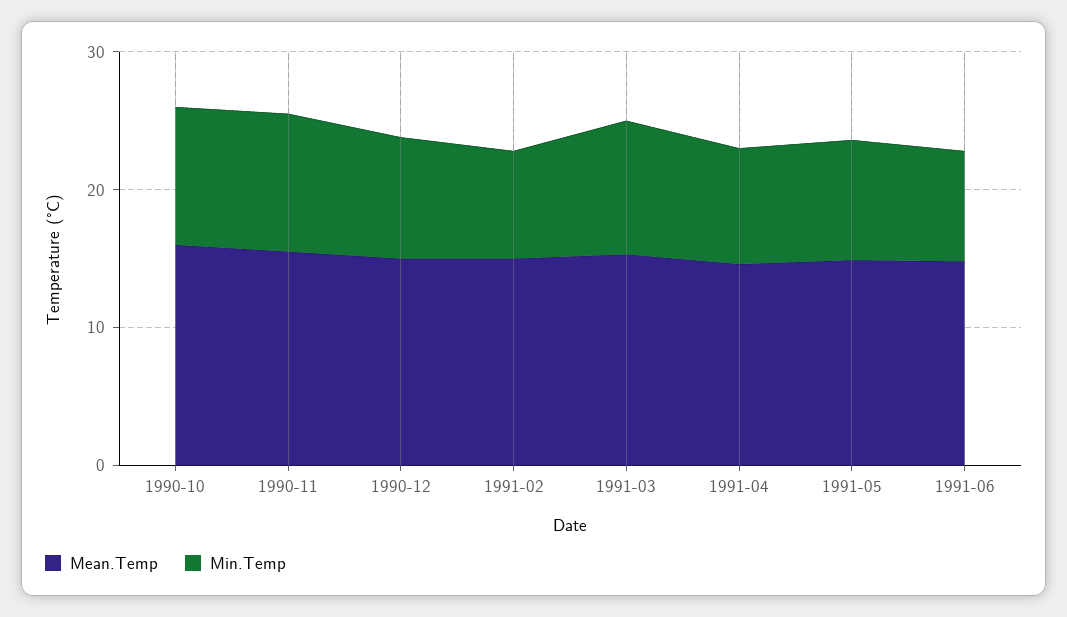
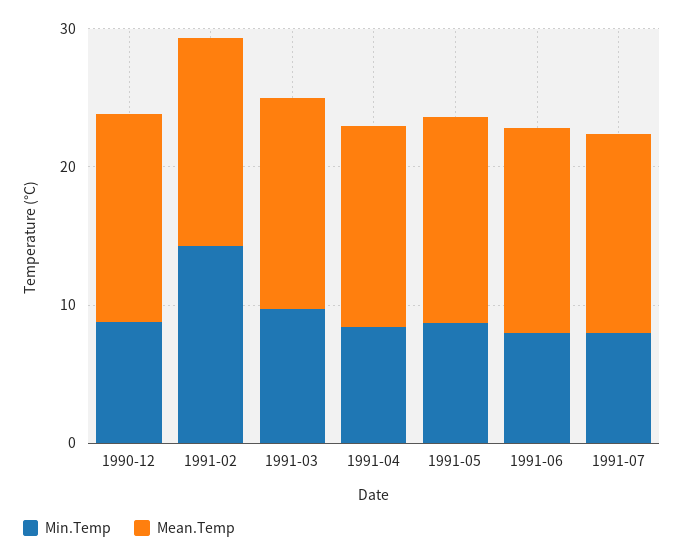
Mean.Temp, 1990-10: 16 -> none
Min.Temp, 1990-10: 10 -> none
Mean.Temp, 1990-11: 16 -> none
Min.Temp, 1990-11: 10 -> none
Min.Temp, 1991-02: 8 -> 14
Min.Temp, 1991-07: none -> 8
Mean.Temp, 1991-07: none -> 14

